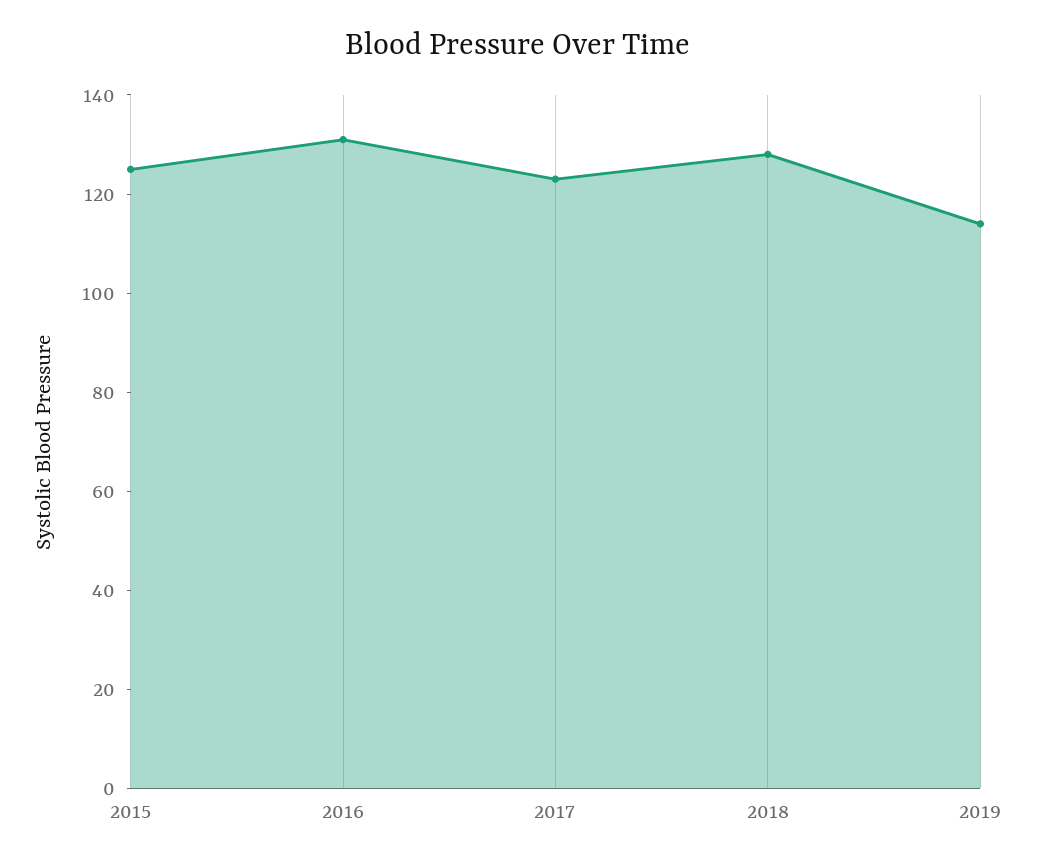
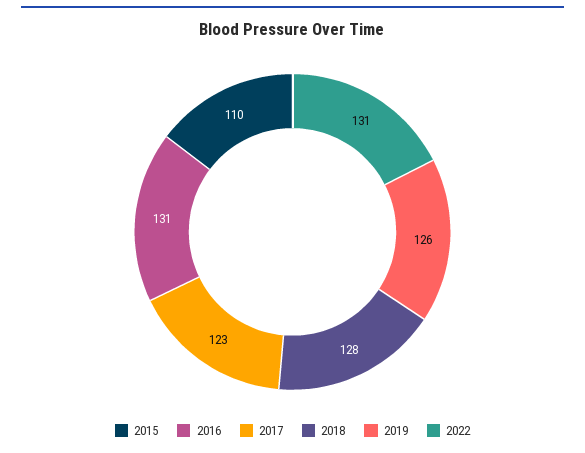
2015: 125 -> 110
2019: 115 -> 126
2022: none -> 131

